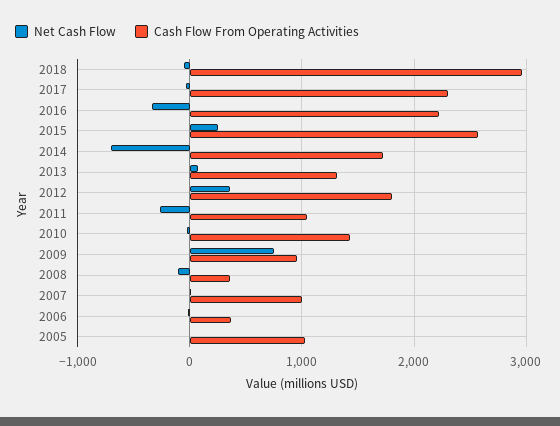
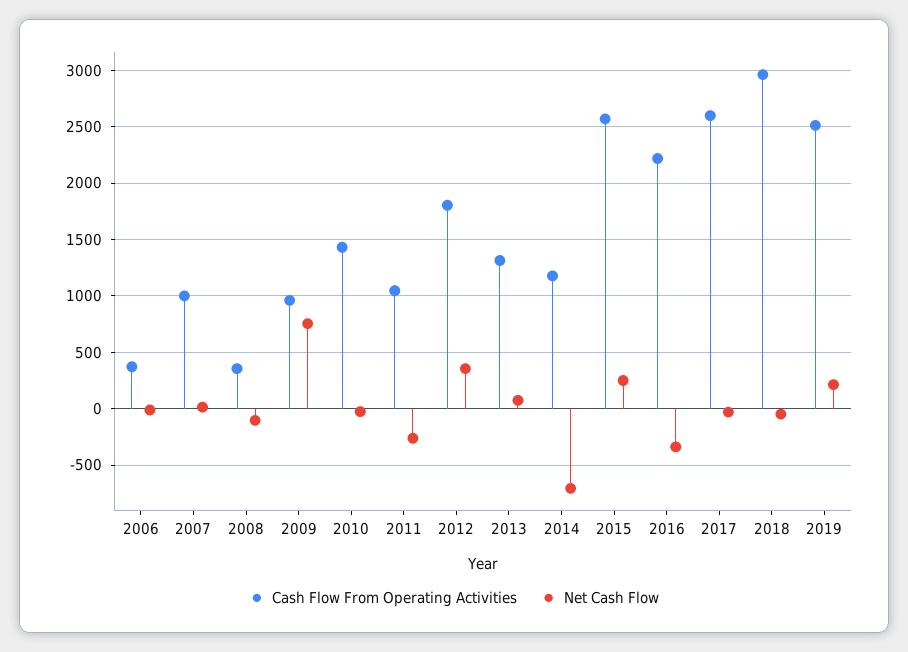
Cash Flow From Operating Activities, 2017: 2300 -> 2600
Cash Flow From Operating Activities, 2014: 1700 -> 1200
Net Cash Flow, 2005: 0 -> none
Cash Flow From Operating Activities, 2005: 1000 -> none
Cash Flow From Operating Activities, 2019: none -> 2500
Net Cash Flow, 2019: none -> 200

